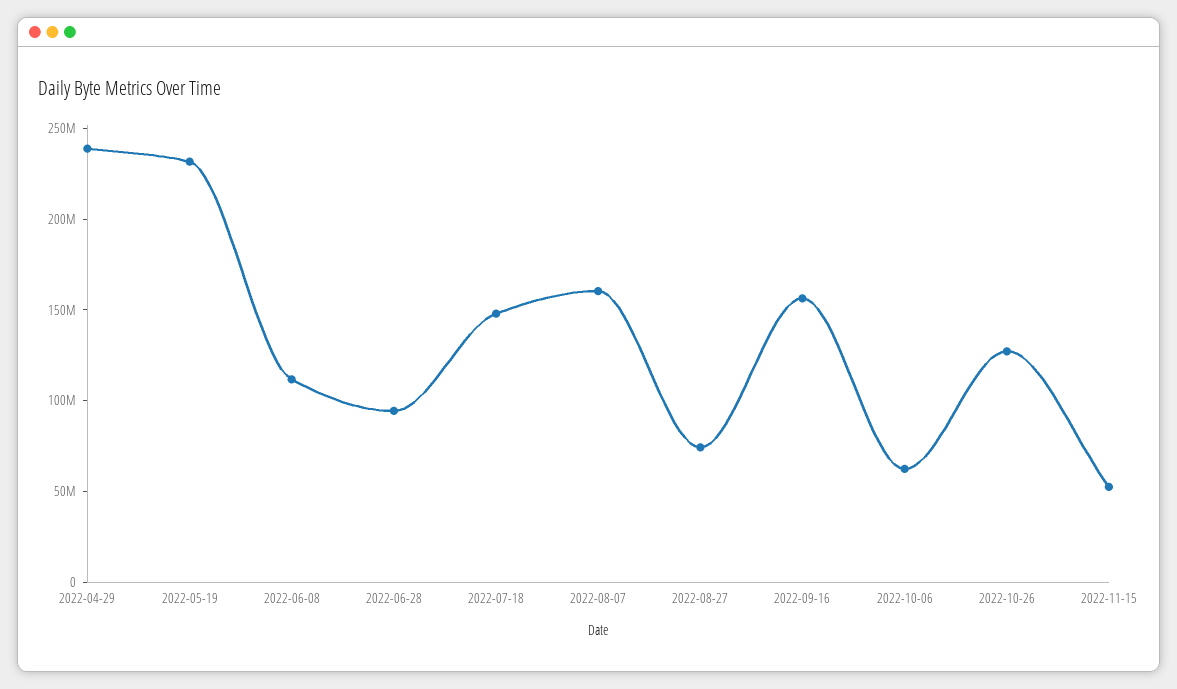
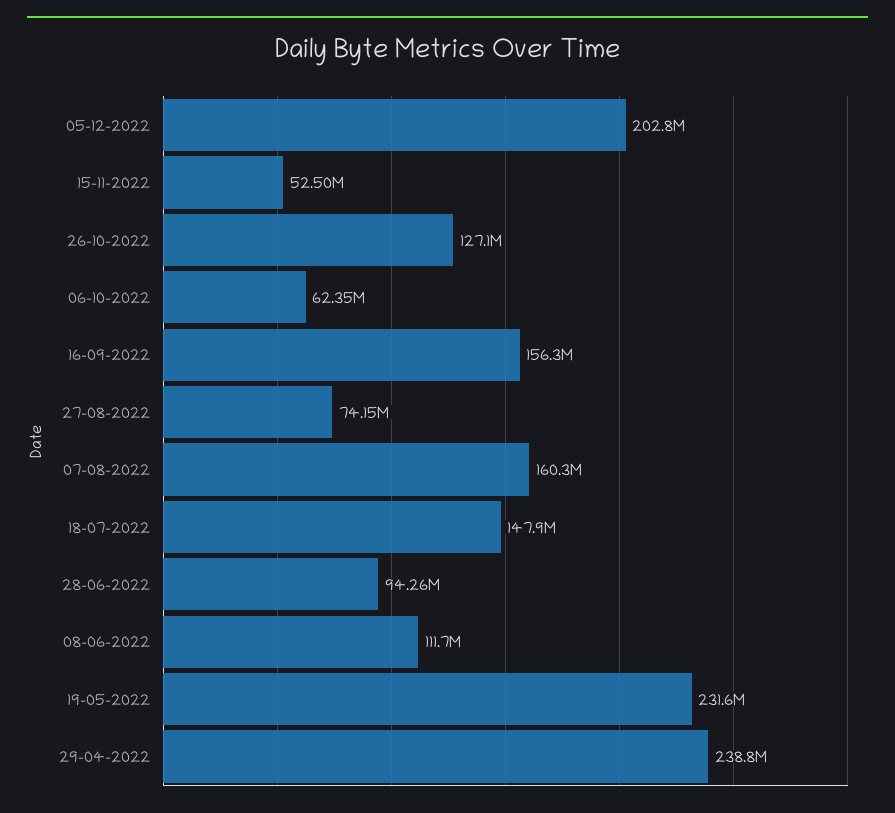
05-12-2022: none -> 202800000

